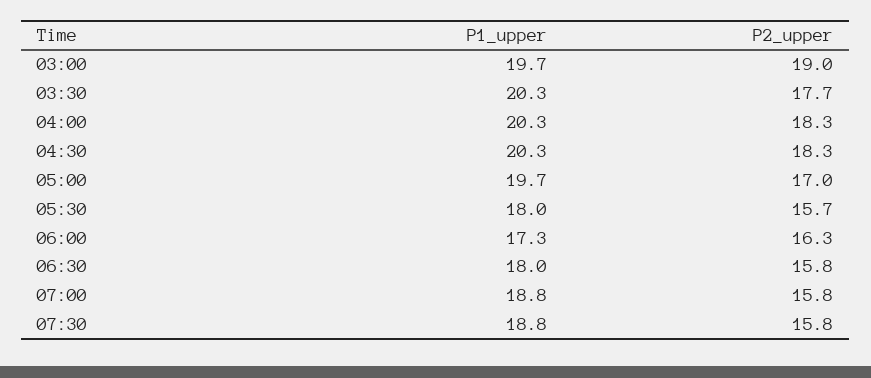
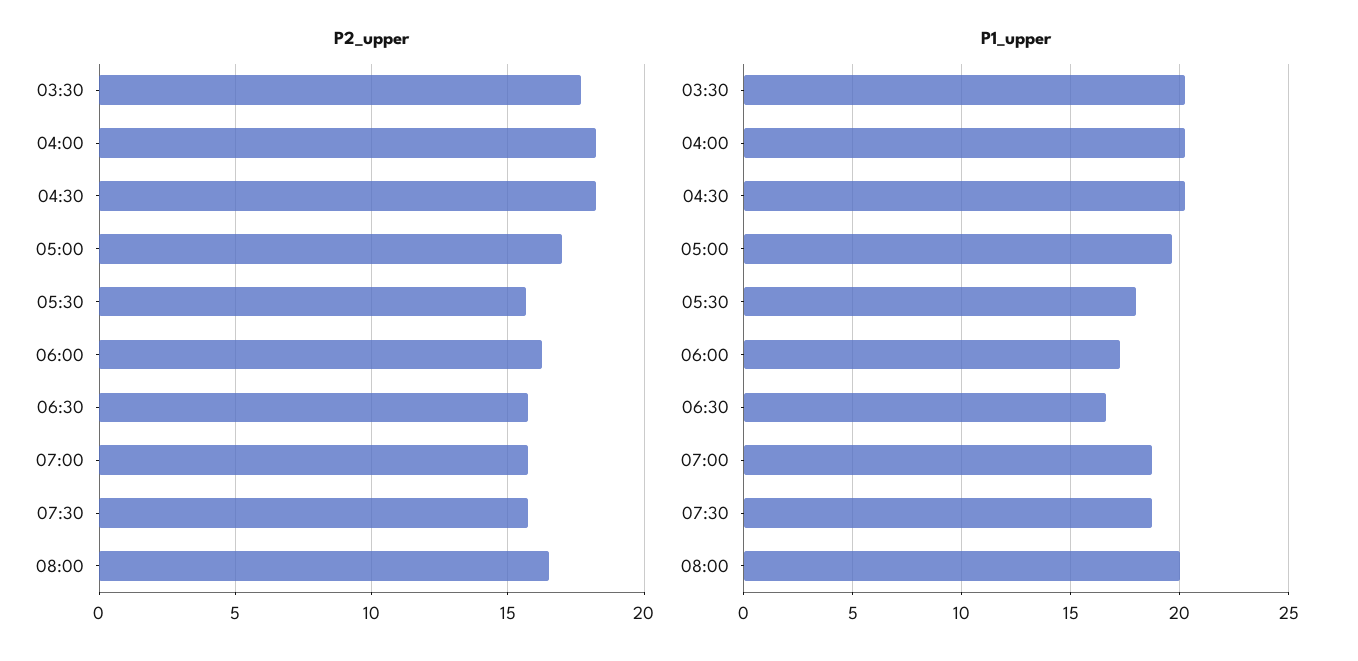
P1_upper, 03:00: 19.7 -> none
P2_upper, 03:00: 19 -> none
P1_upper, 06:30: 18 -> 16.5
P2_upper, 08:00: none -> 16.5
P1_upper, 08:00: none -> 20

